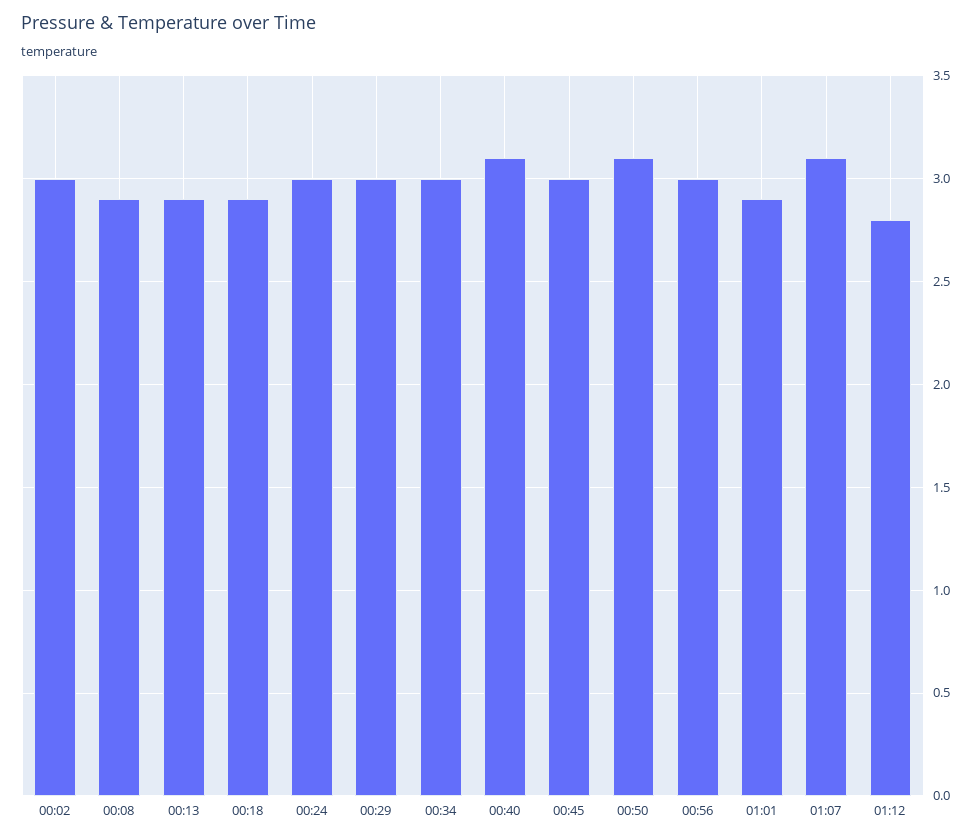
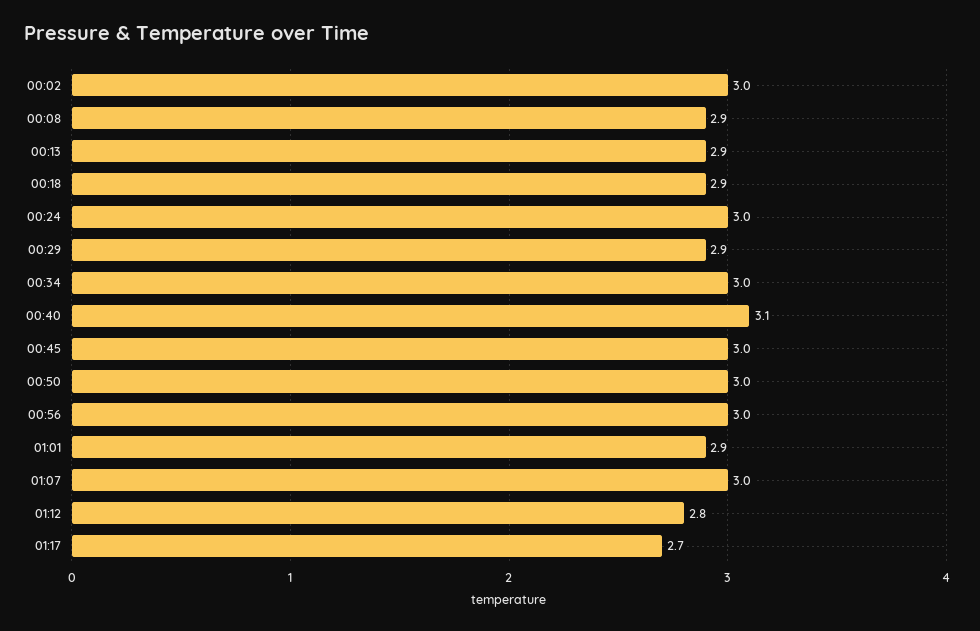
00:29: 3 -> 2.9
00:50: 3.1 -> 3
01:07: 3.1 -> 3
01:17: none -> 2.7

